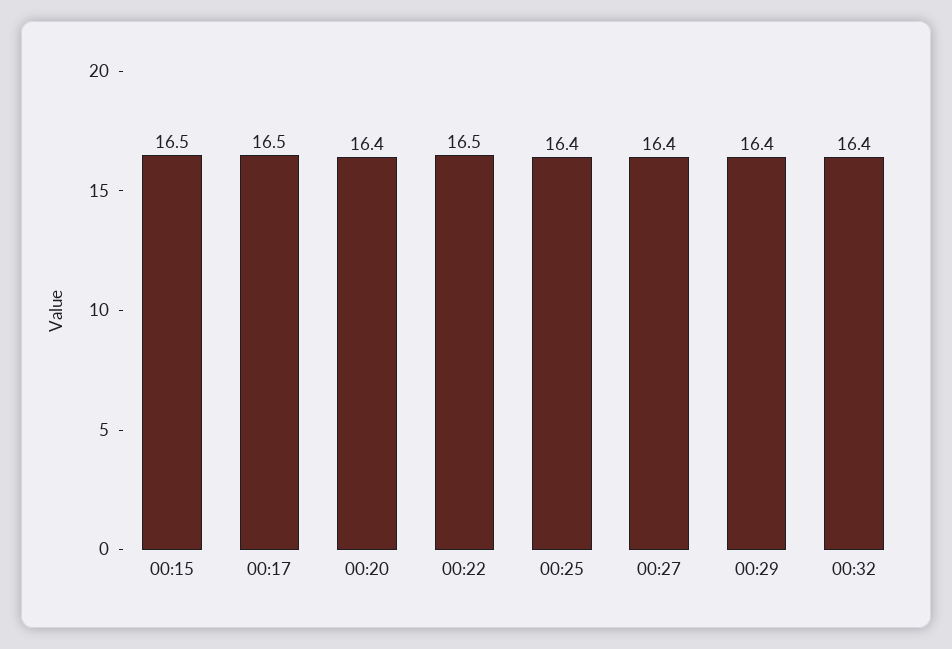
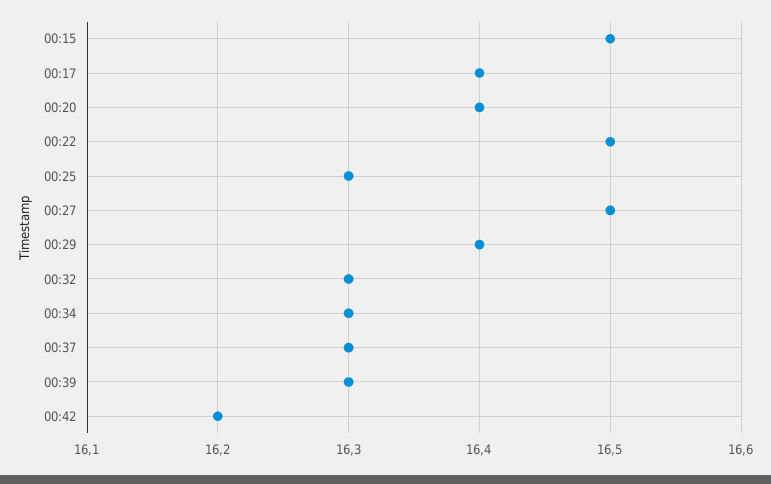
00:17: 16.5 -> 16.4
00:25: 16.4 -> 16.3
00:27: 16.4 -> 16.5
00:32: 16.4 -> 16.3
00:34: none -> 16.3
00:37: none -> 16.3
00:39: none -> 16.3
00:42: none -> 16.2

